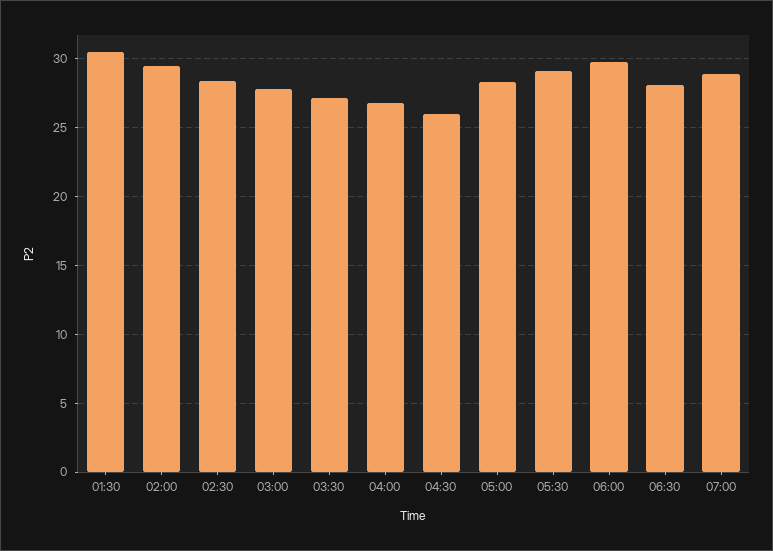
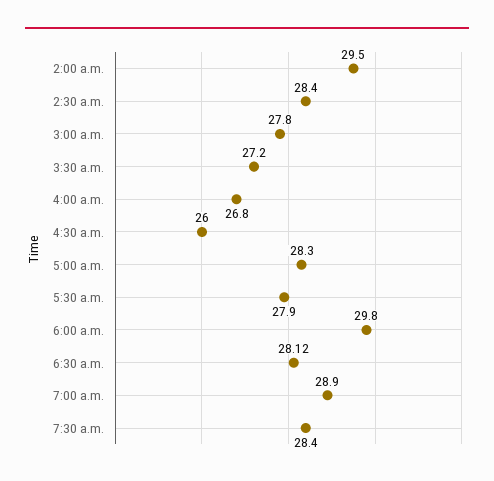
01:30: 30.5 -> none
05:30: 29 -> 27.9
7:30 a.m.: none -> 28.4

